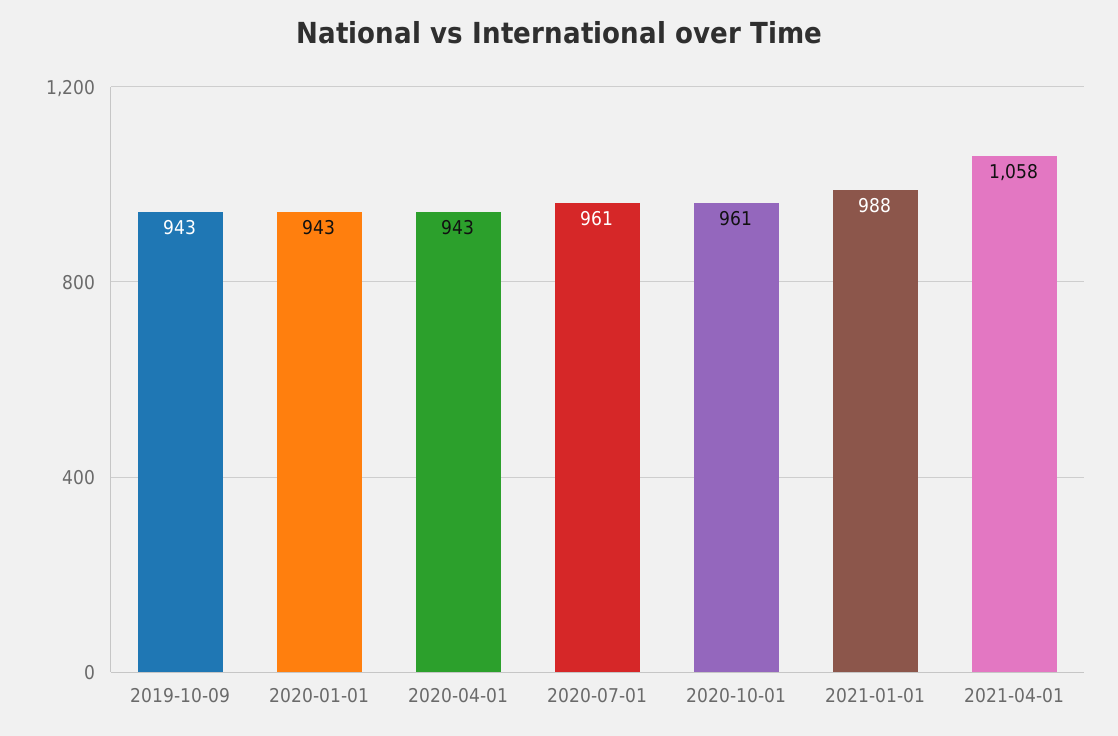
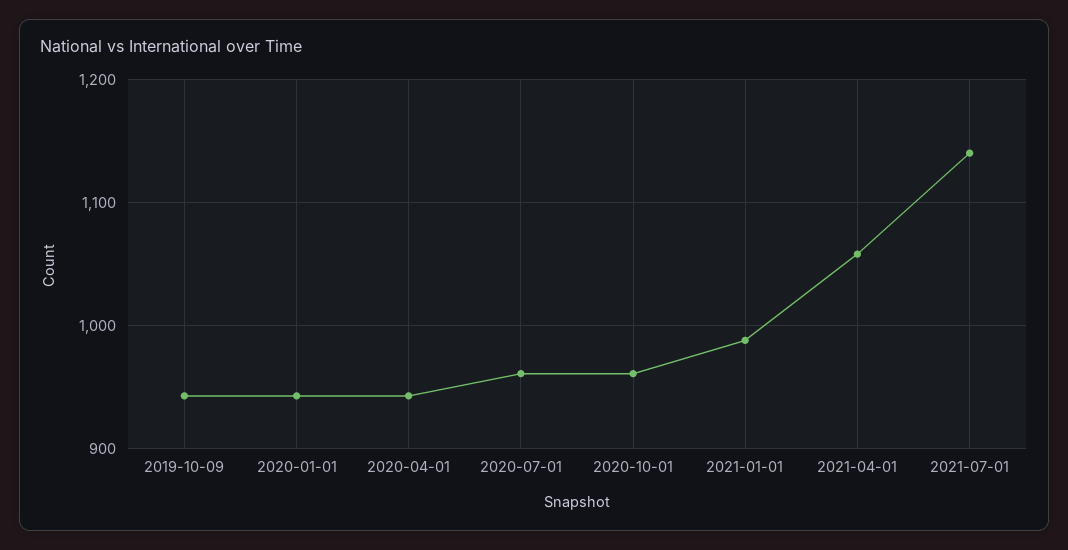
2021-07-01: none -> 1140

